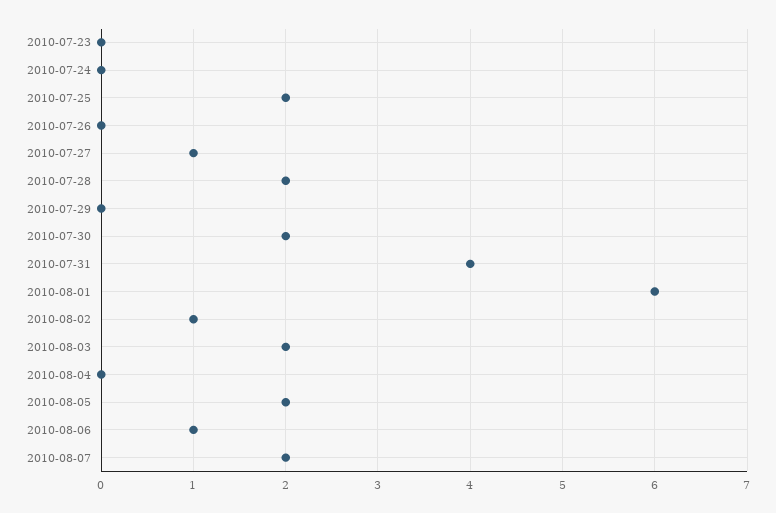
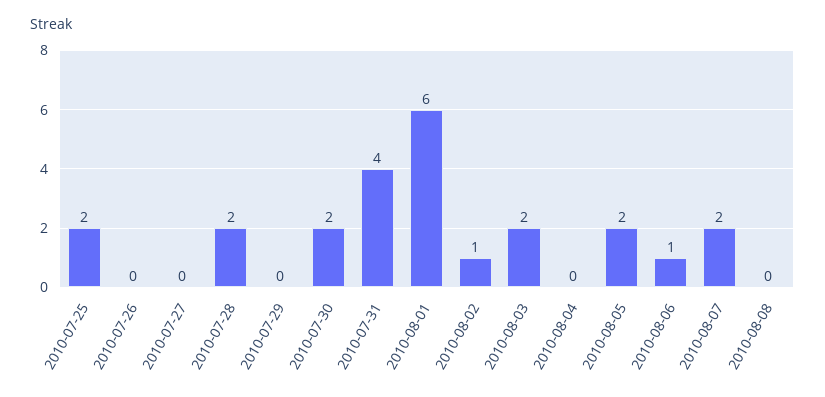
2010-07-23: 0 -> none
2010-07-24: 0 -> none
2010-07-27: 1 -> 0
2010-08-08: none -> 0

